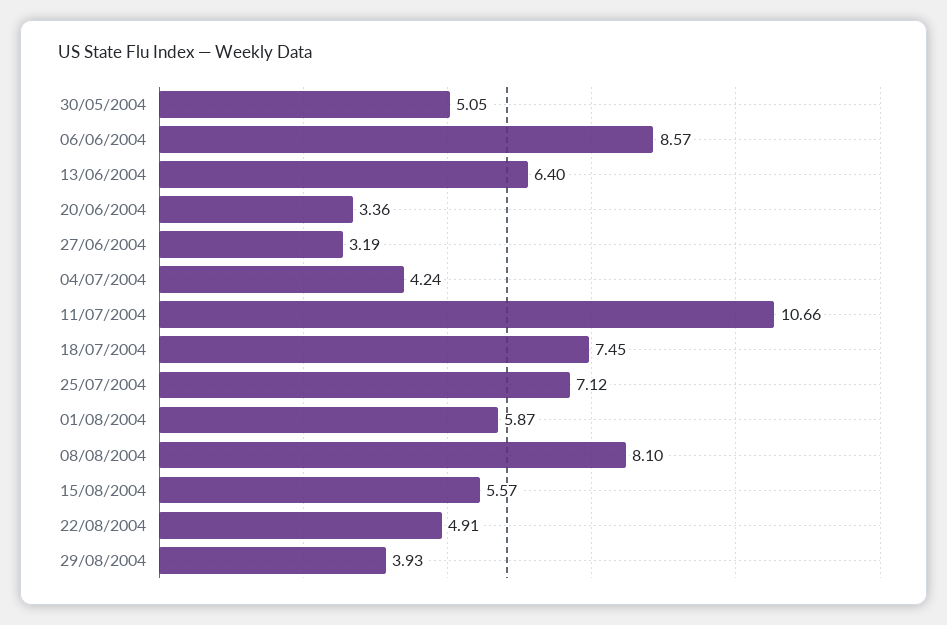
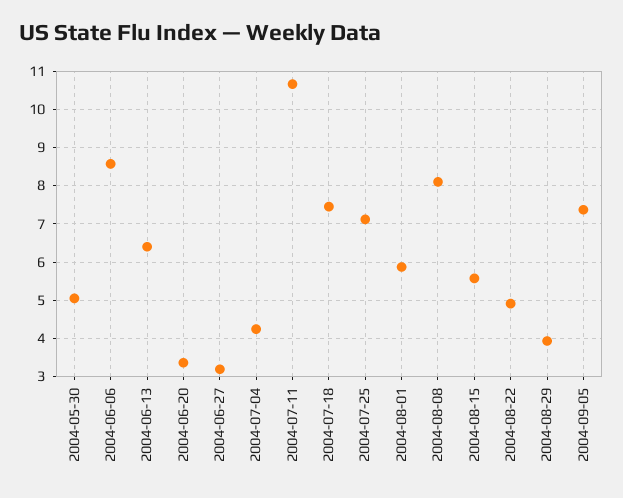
2004-09-05: none -> 7.4

